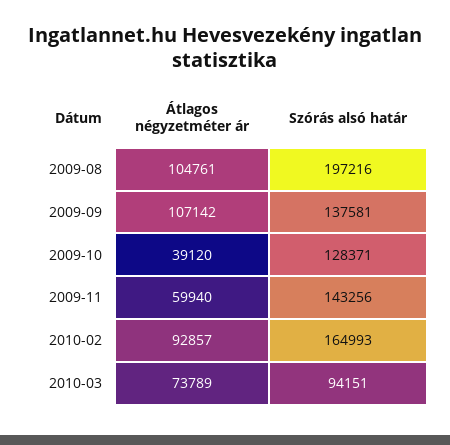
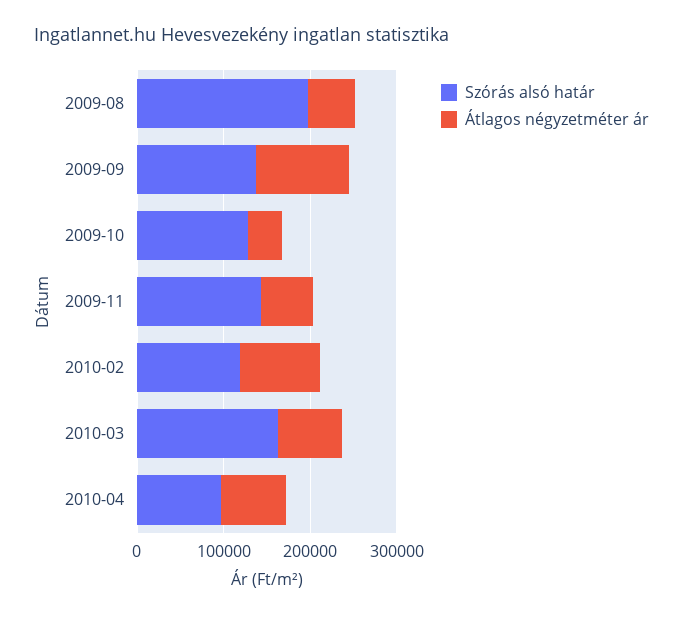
Átlagos négyzetméter ár, 2009-08: 104761 -> 60000
Szórás alsó határ, 2010-02: 164993 -> 120000
Szórás alsó határ, 2010-03: 94151 -> 160000
Szórás alsó határ, 2010-04: none -> 100000
Átlagos négyzetméter ár, 2010-04: none -> 80000

